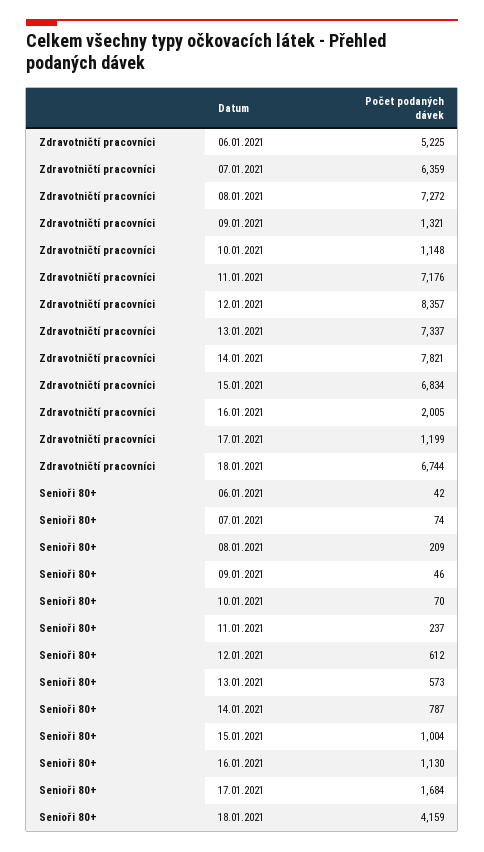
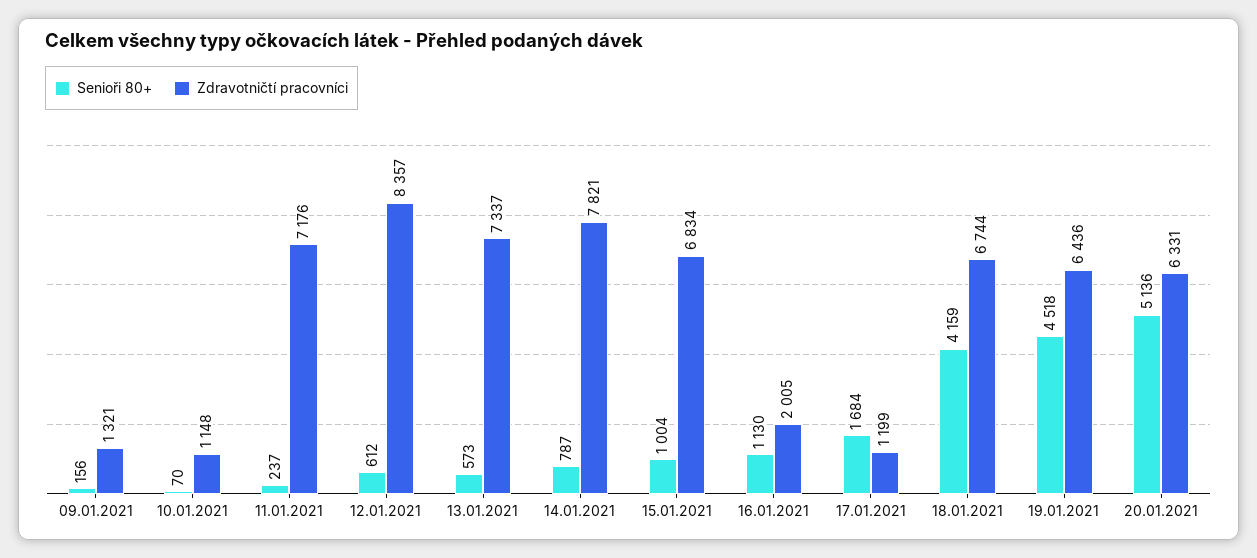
Zdravotničtí pracovníci, 06.01.2021: 5225 -> none
Zdravotničtí pracovníci, 07.01.2021: 6359 -> none
Zdravotničtí pracovníci, 08.01.2021: 7272 -> none
Senioři 80+, 06.01.2021: 42 -> none
Senioři 80+, 07.01.2021: 74 -> none
Senioři 80+, 08.01.2021: 209 -> none
Senioři 80+, 09.01.2021: 46 -> 156
Senioři 80+, 19.01.2021: none -> 4518
Zdravotničtí pracovníci, 19.01.2021: none -> 6436
Senioři 80+, 20.01.2021: none -> 5136
Zdravotničtí pracovníci, 20.01.2021: none -> 6331

